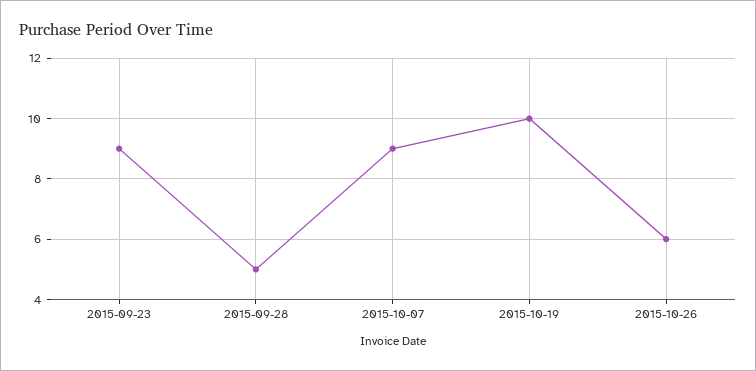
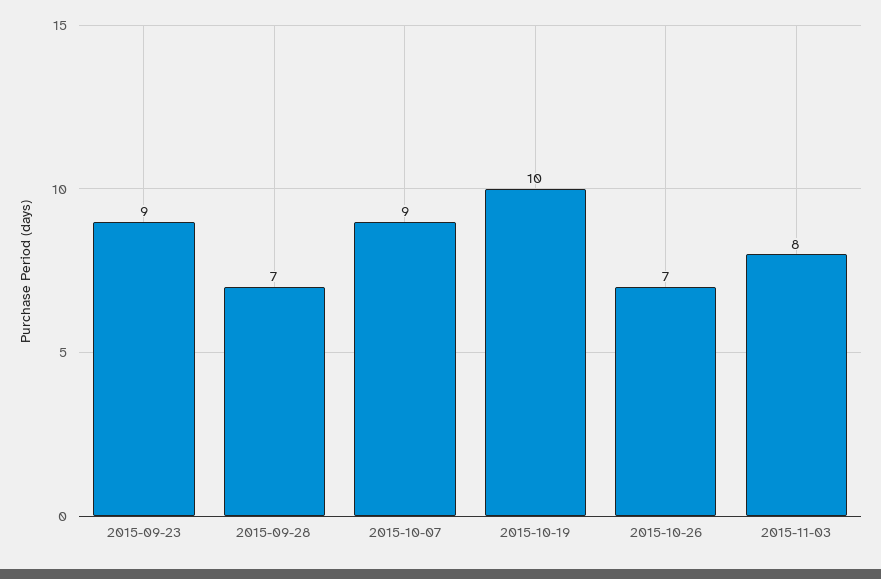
2015-09-28: 5 -> 7
2015-10-26: 6 -> 7
2015-11-03: none -> 8

